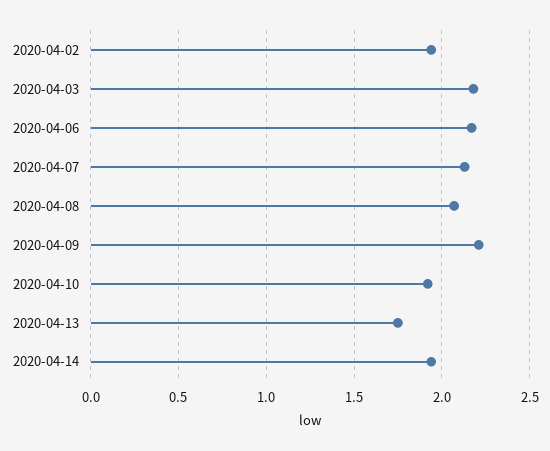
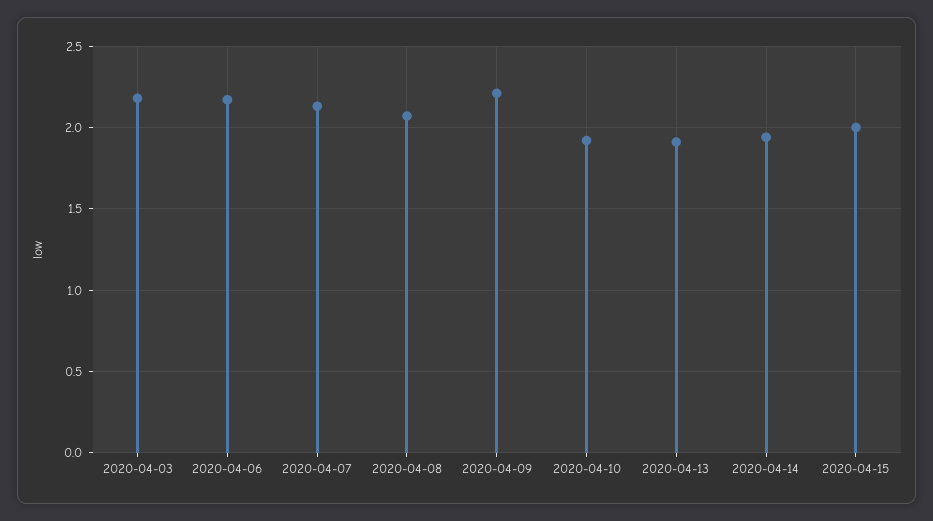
2020-04-02: 1.95 -> none
2020-04-13: 1.75 -> 1.9
2020-04-15: none -> 2

